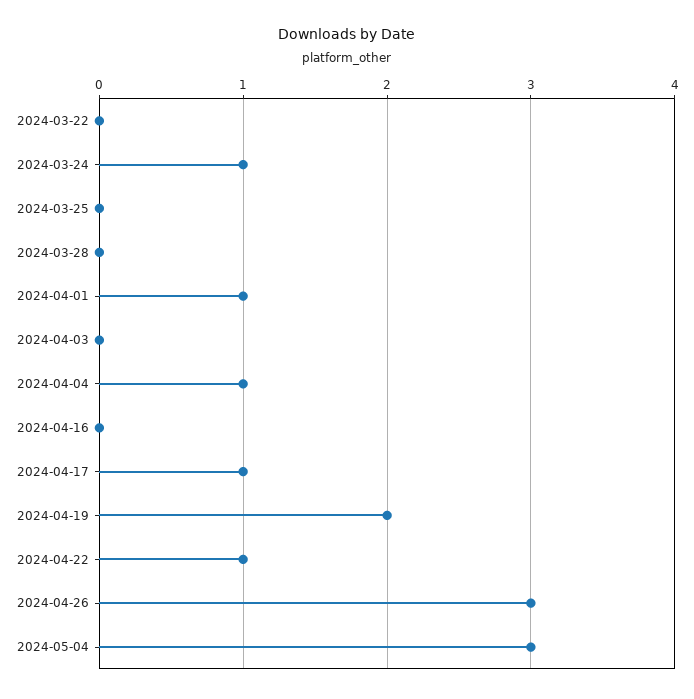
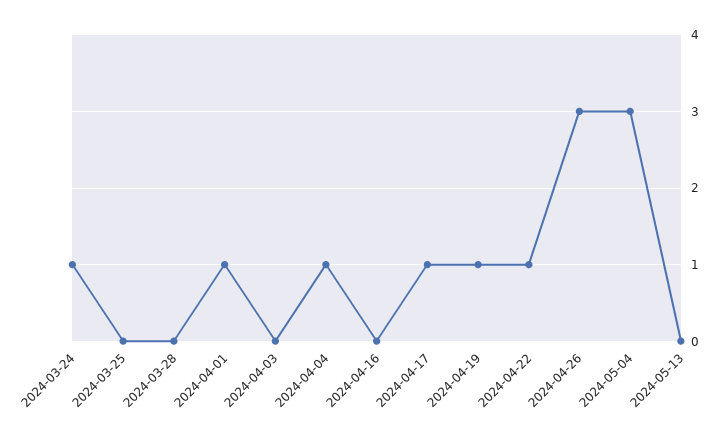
2024-03-22: 0 -> none
2024-04-19: 2 -> 1
2024-05-13: none -> 0

